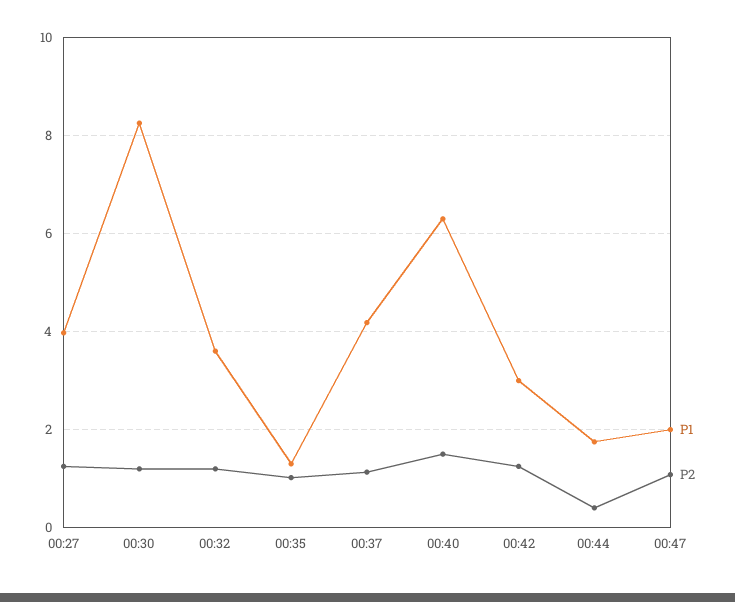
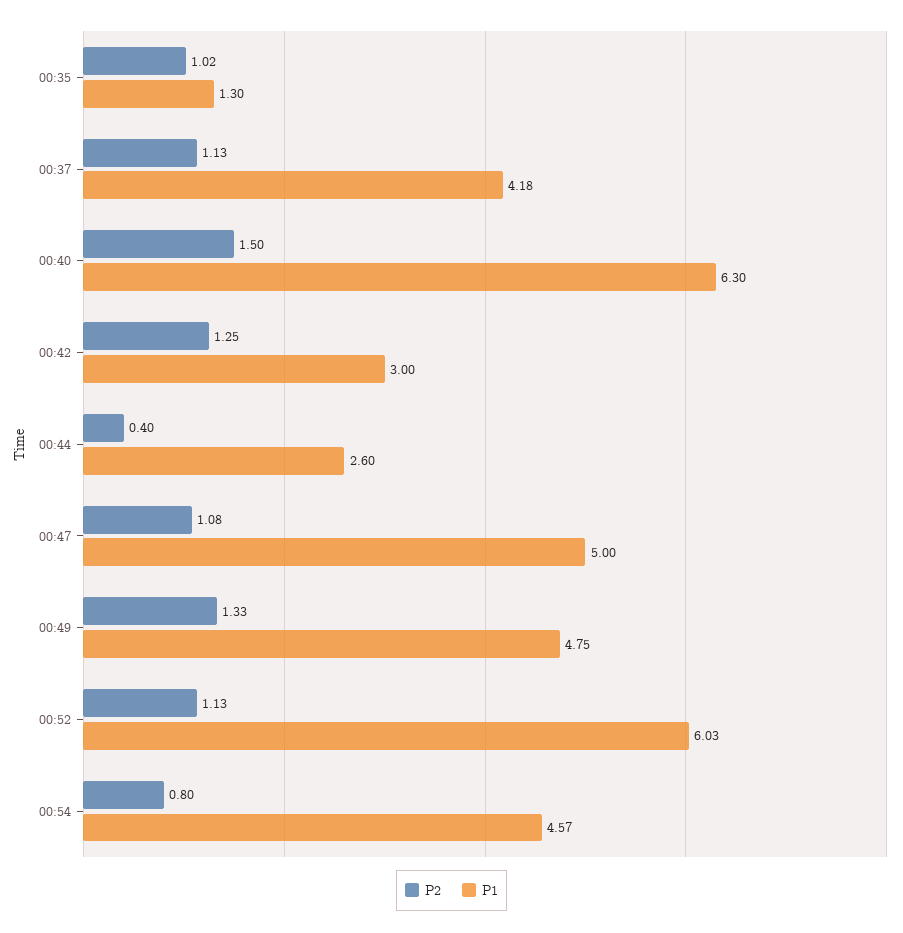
P1, 00:27: 4 -> none
P2, 00:27: 1.2 -> none
P1, 00:30: 8.2 -> none
P2, 00:30: 1.2 -> none
P1, 00:32: 3.6 -> none
P2, 00:32: 1.2 -> none
P1, 00:44: 1.8 -> 2.6
P1, 00:47: 2 -> 5
P2, 00:49: none -> 1.33
P1, 00:49: none -> 4.75
P2, 00:52: none -> 1.13
P1, 00:52: none -> 6.03
P2, 00:54: none -> 0.8
P1, 00:54: none -> 4.57

